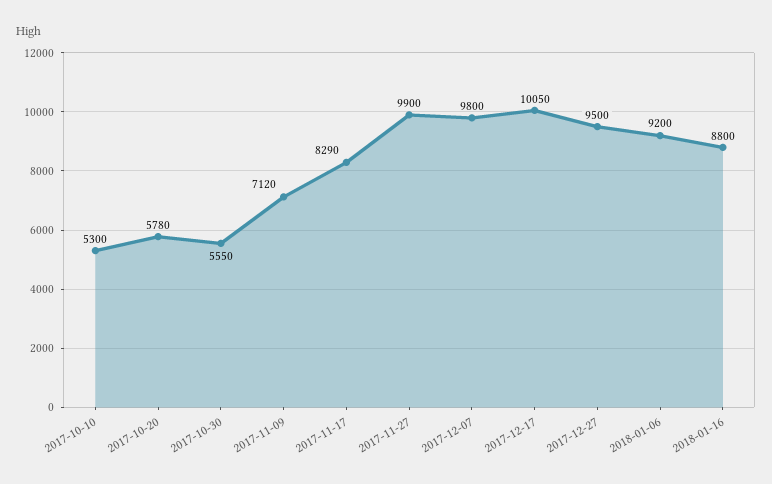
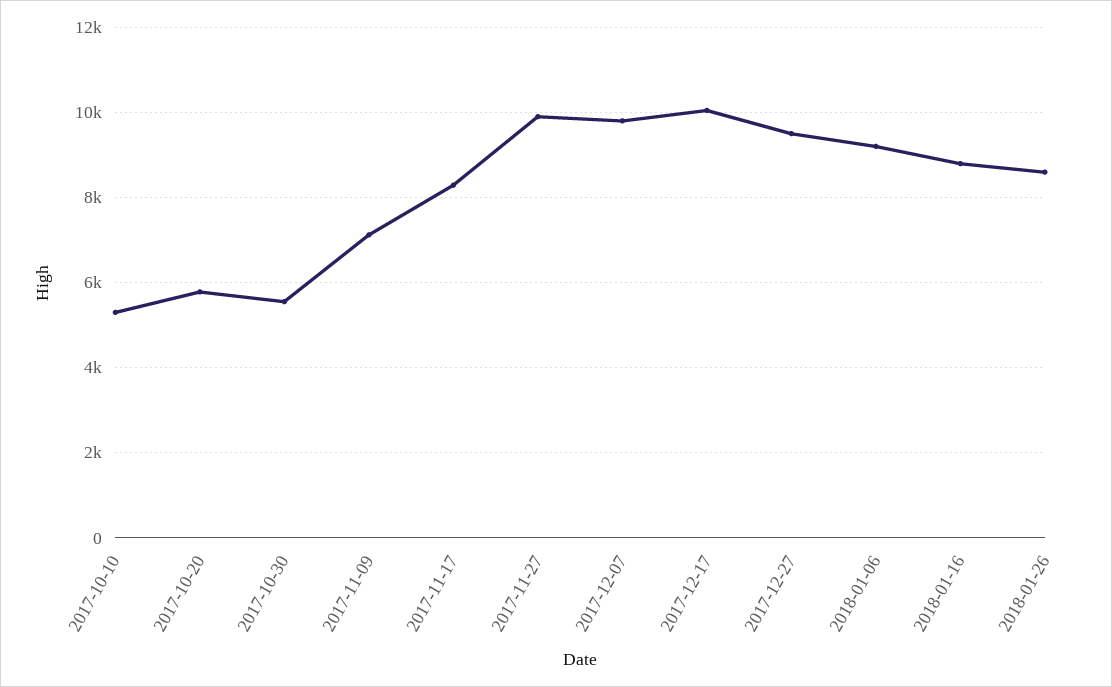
2018-01-26: none -> 8600

